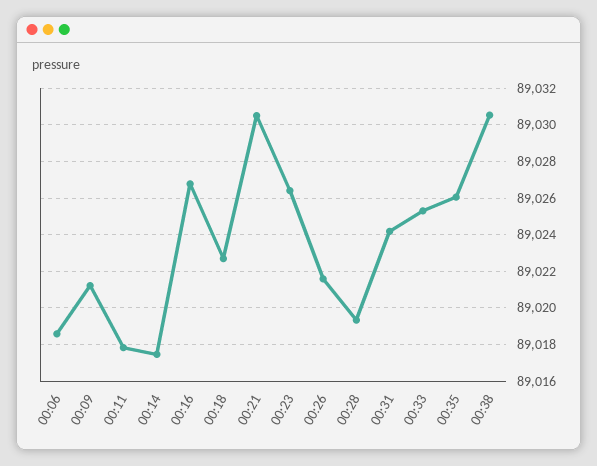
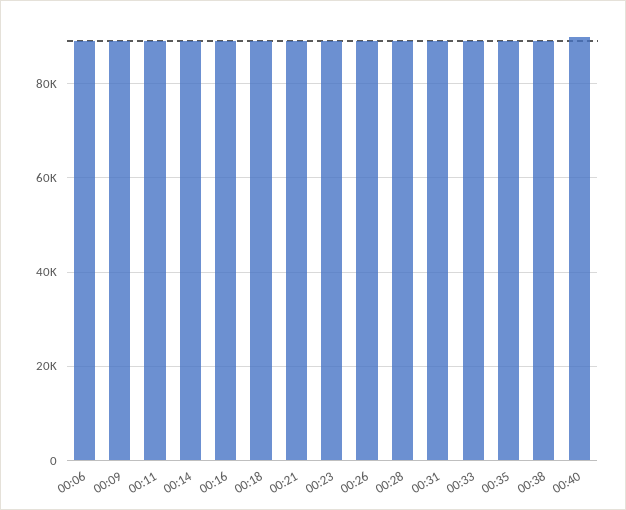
00:40: none -> 90000

